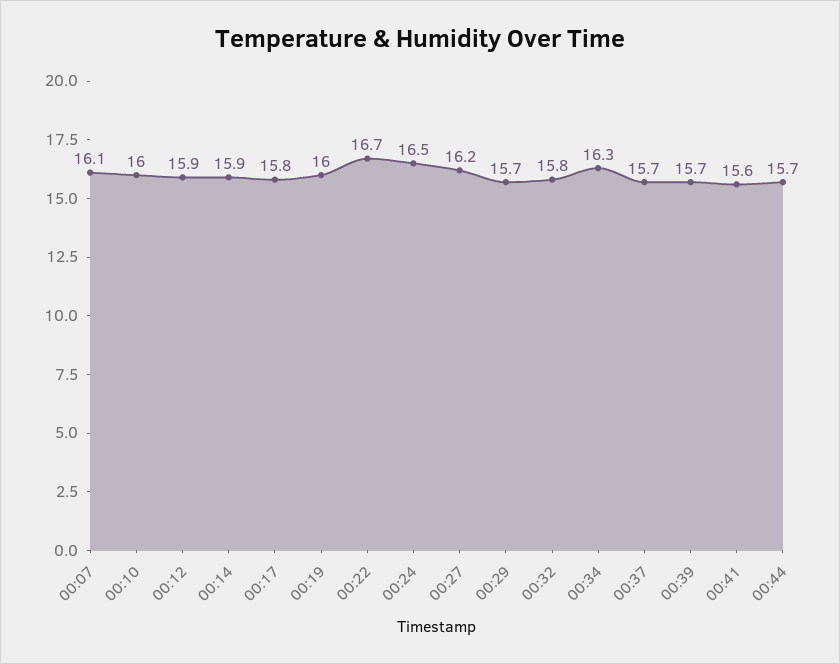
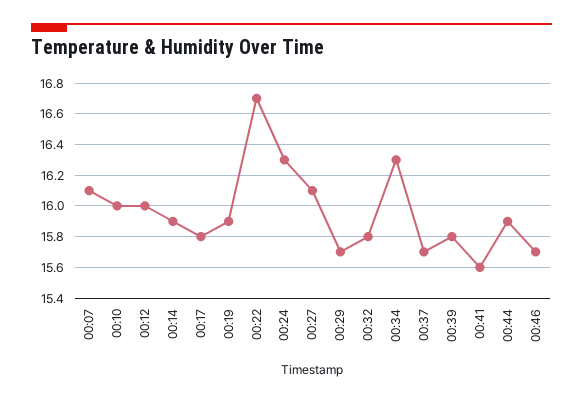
00:12: 15.9 -> 16
00:19: 16 -> 15.9
00:24: 16.5 -> 16.3
00:27: 16.2 -> 16.1
00:39: 15.7 -> 15.8
00:44: 15.7 -> 15.9
00:46: none -> 15.7

